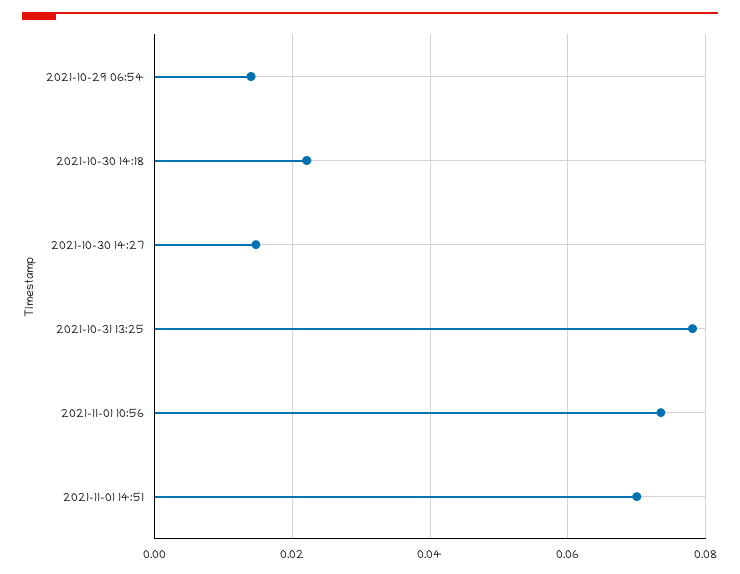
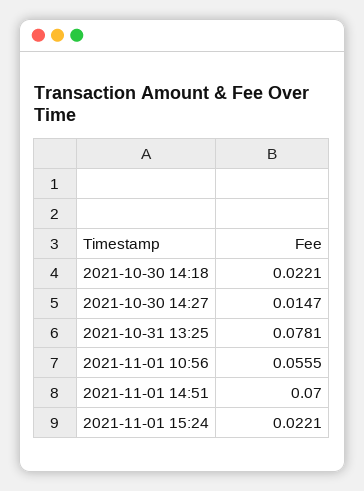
2021-10-29 06:54: 0.014 -> none
2021-11-01 10:56: 0.074 -> 0.0555
2021-11-01 15:24: none -> 0.0221

